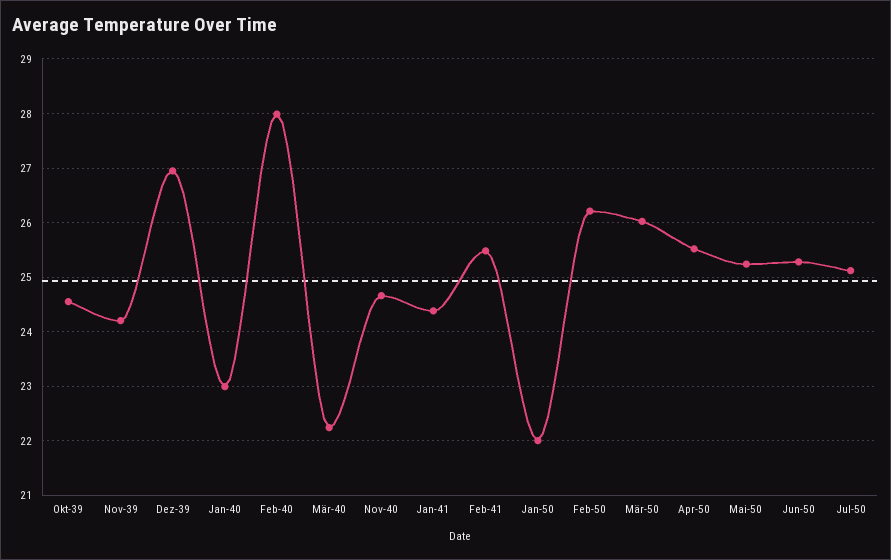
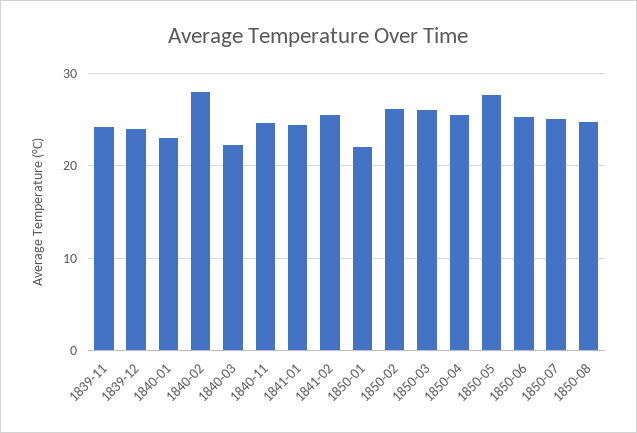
Okt-39: 24.6 -> none
Dez-39: 27 -> 24
Mai-50: 25.2 -> 28
1850-08: none -> 25

